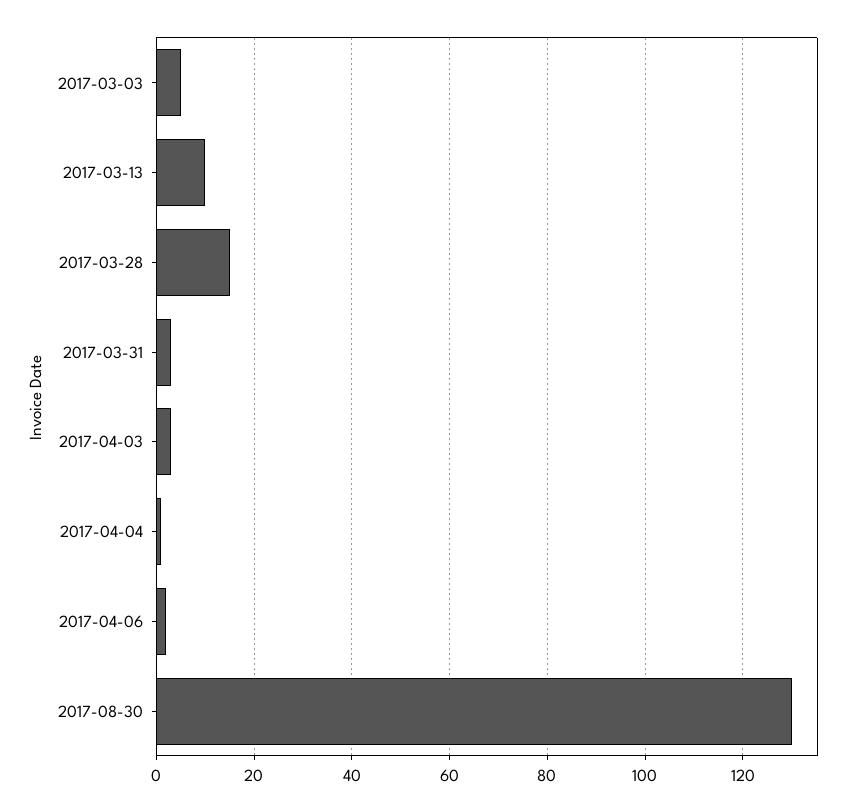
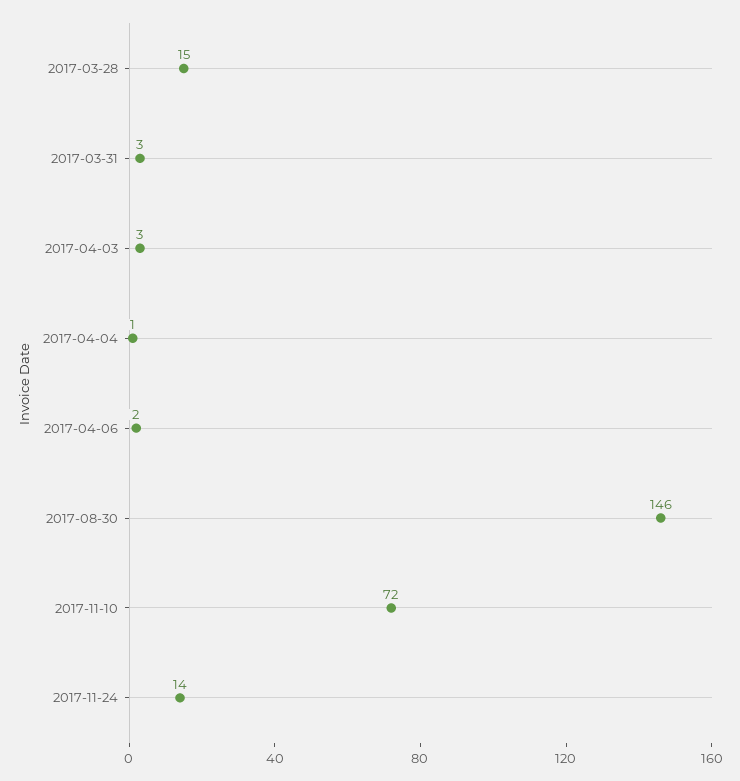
2017-03-03: 5 -> none
2017-03-13: 10 -> none
2017-08-30: 130 -> 146
2017-11-10: none -> 72
2017-11-24: none -> 14

